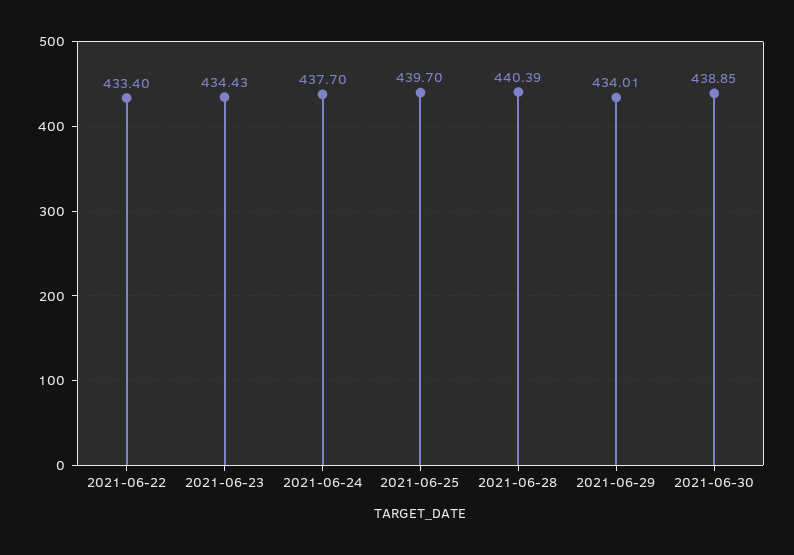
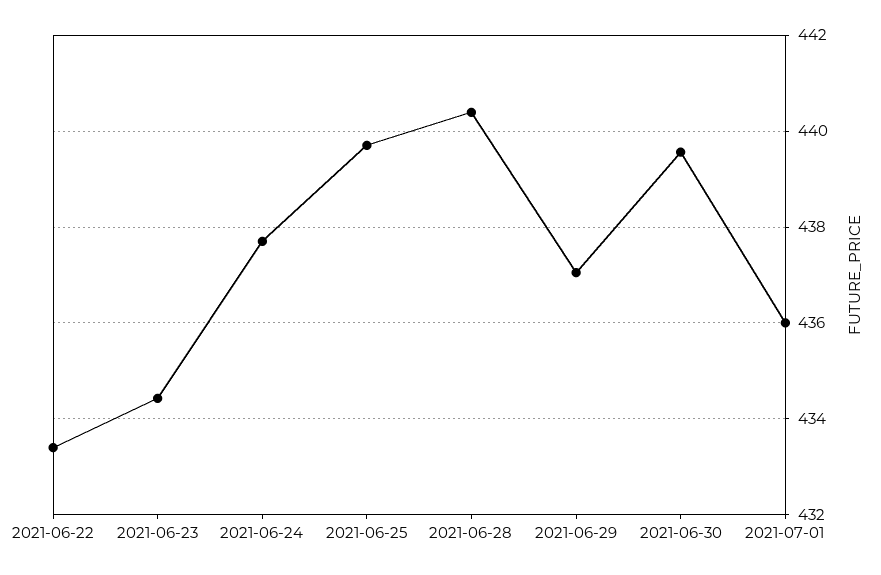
2021-06-29: 434.01 -> 437
2021-06-30: 438.85 -> 439.6
2021-07-01: none -> 436

